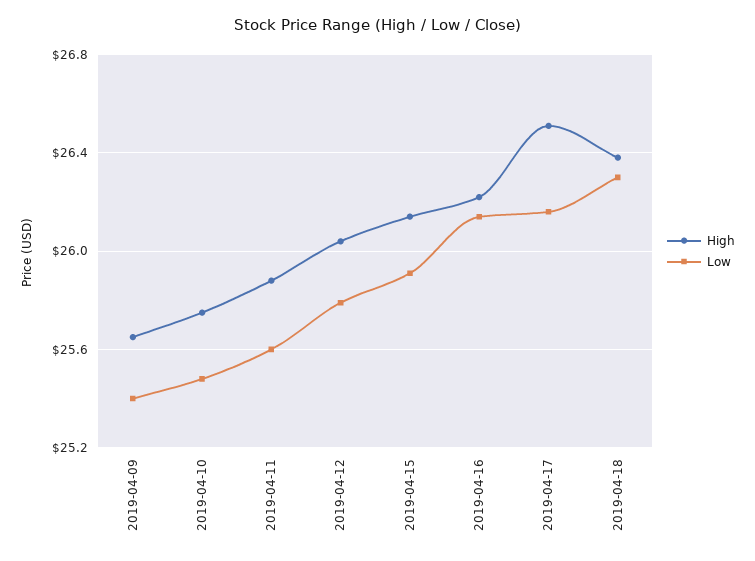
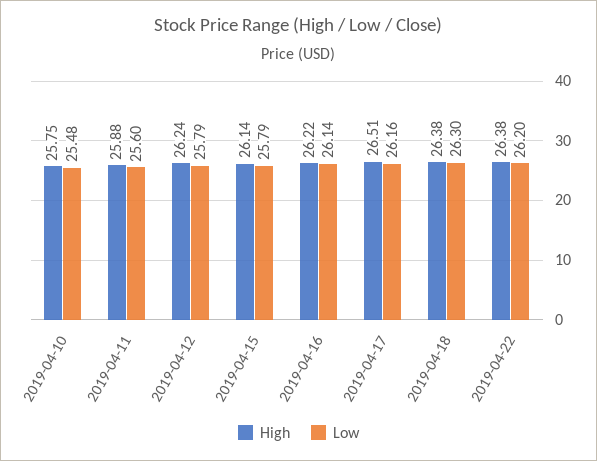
High, 2019-04-09: 25.65 -> none
Low, 2019-04-09: 25.4 -> none
High, 2019-04-12: 26.05 -> 26.24
Low, 2019-04-15: 25.9 -> 25.79
High, 2019-04-22: none -> 26.38
Low, 2019-04-22: none -> 26.2

